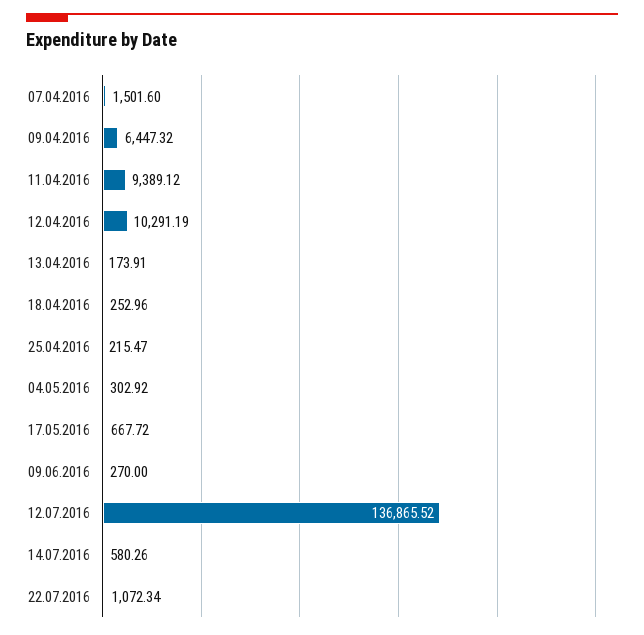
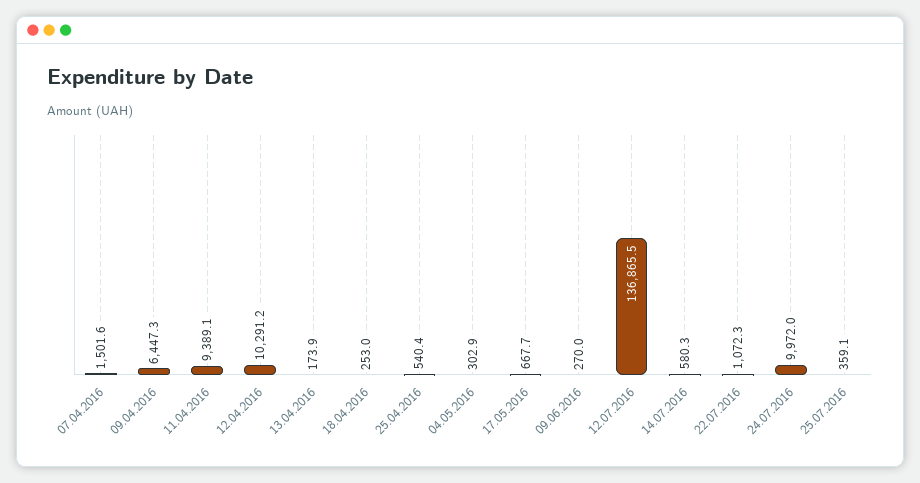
25.04.2016: 215.47 -> 540.4
24.07.2016: none -> 9972
25.07.2016: none -> 359.1

